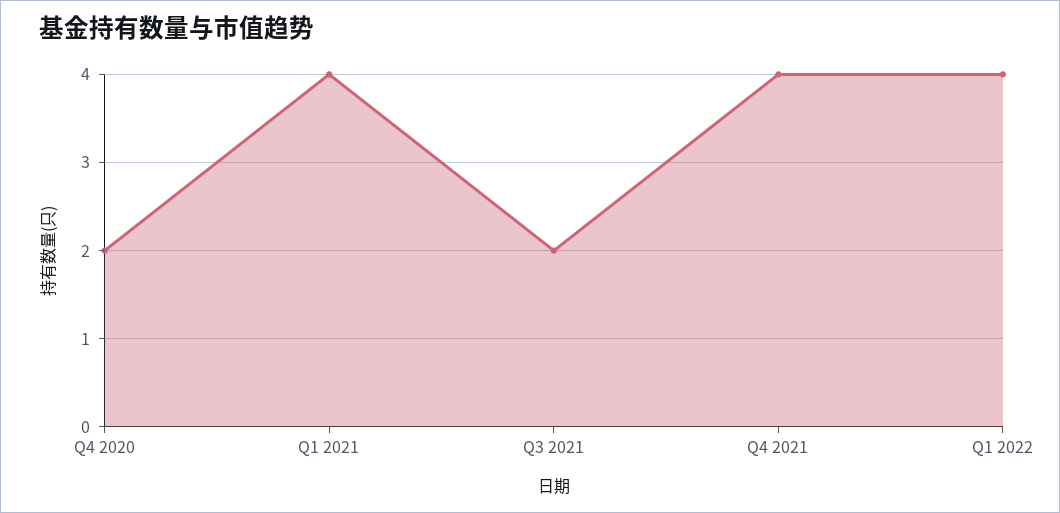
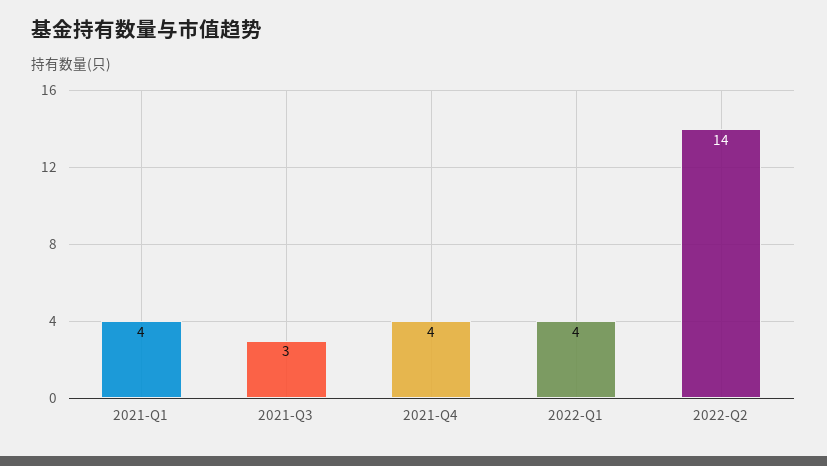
Q4 2020: 2 -> none
Q3 2021: 2 -> 3
2022-Q2: none -> 14

